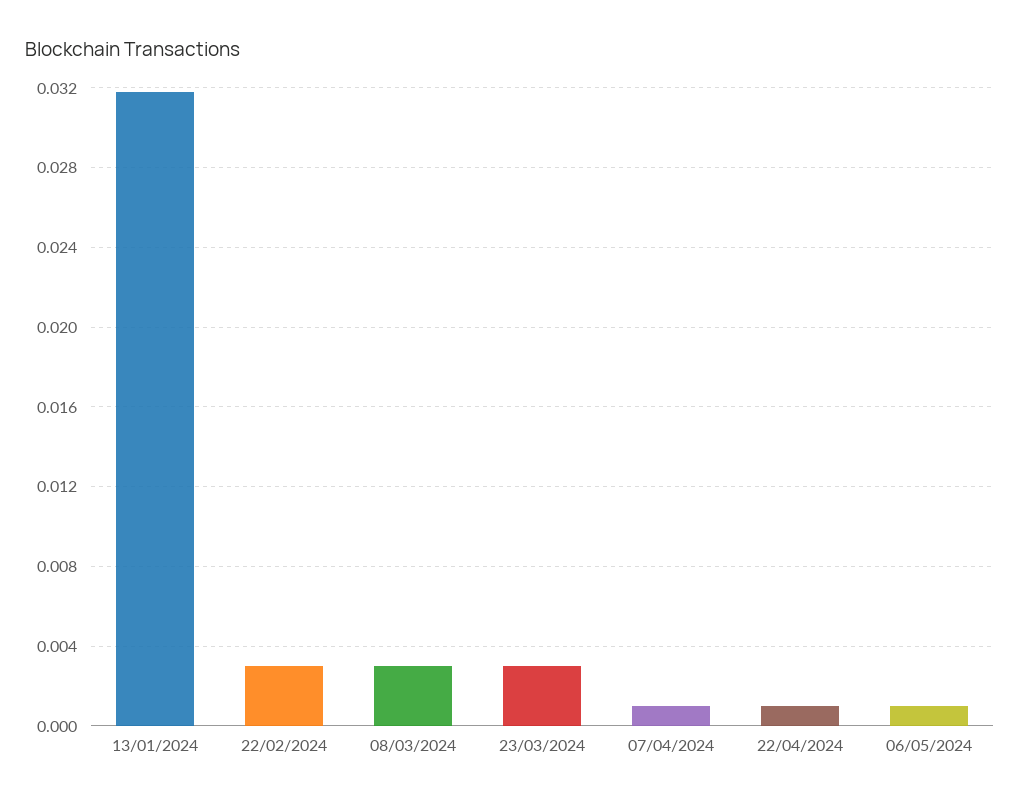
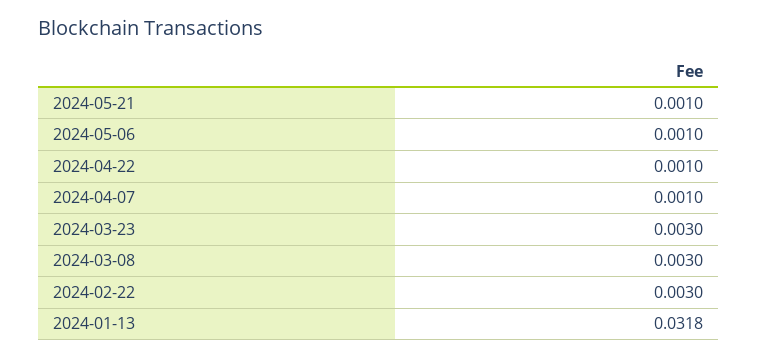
2024-05-21: none -> 0.001

